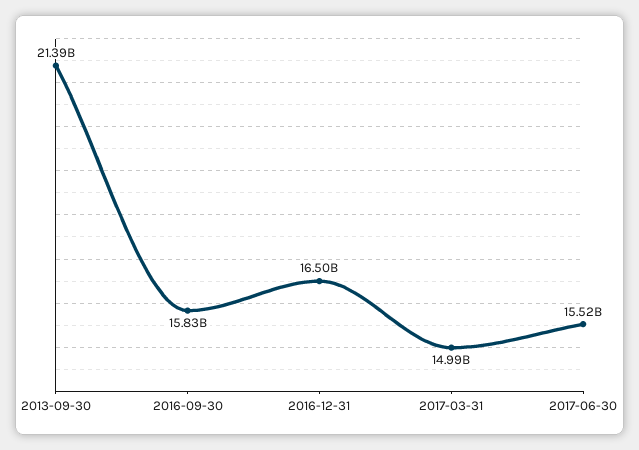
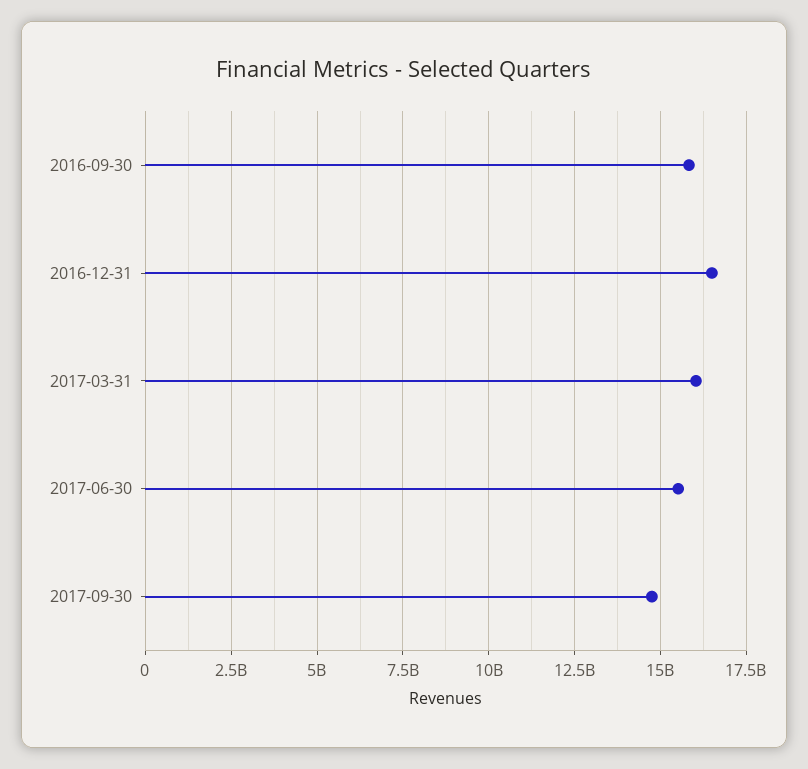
2013-09-30: 21390000000 -> none
2017-03-31: 14990000000 -> 16000000000
2017-09-30: none -> 14750000000

